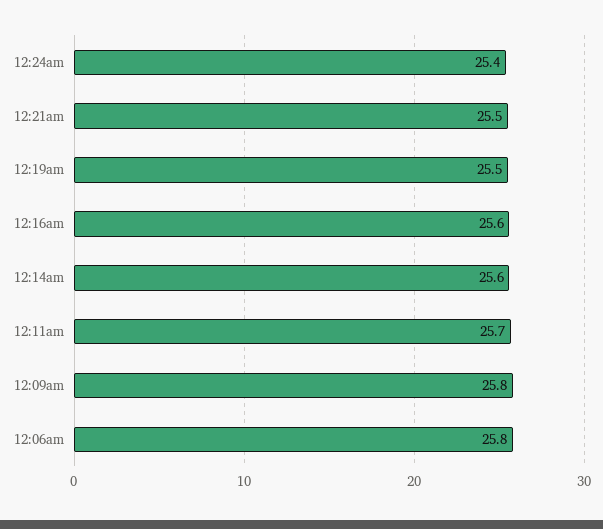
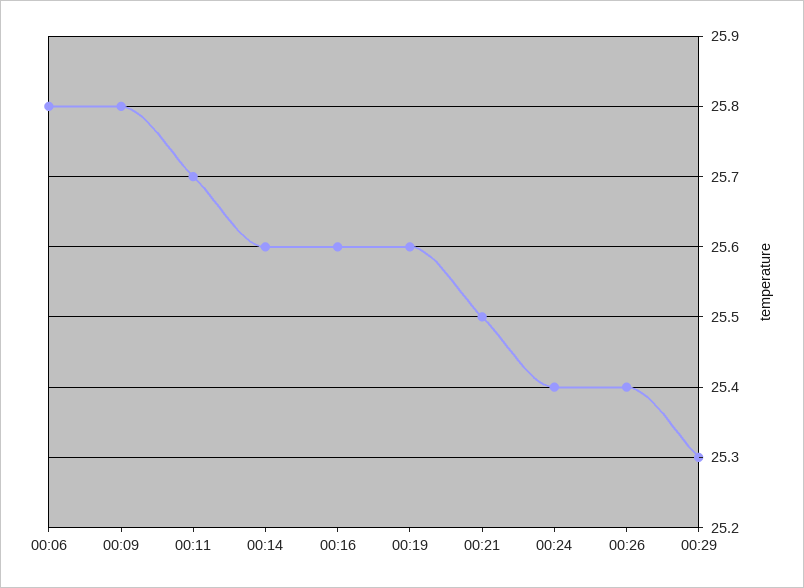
12:19am: 25.5 -> 25.6
00:26: none -> 25.4
00:29: none -> 25.3

